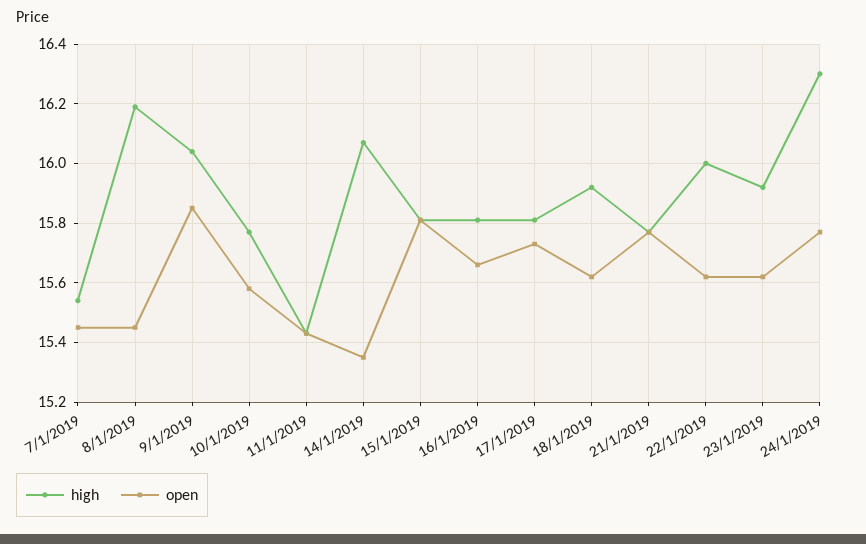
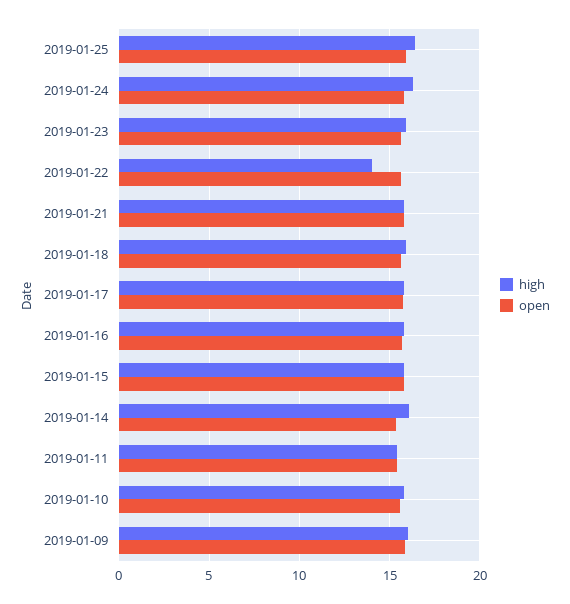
high, 7/1/2019: 15.55 -> none
open, 7/1/2019: 15.45 -> none
high, 8/1/2019: 16.2 -> none
open, 8/1/2019: 15.45 -> none
high, 22/1/2019: 16 -> 14
high, 2019-01-25: none -> 16.5
open, 2019-01-25: none -> 16

